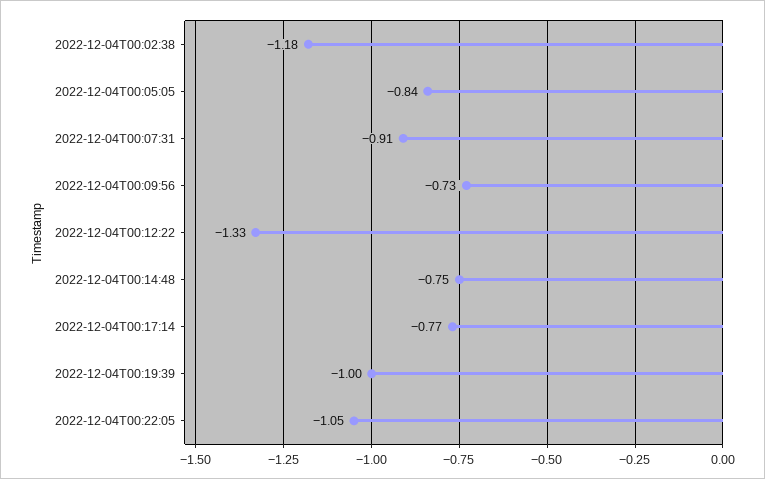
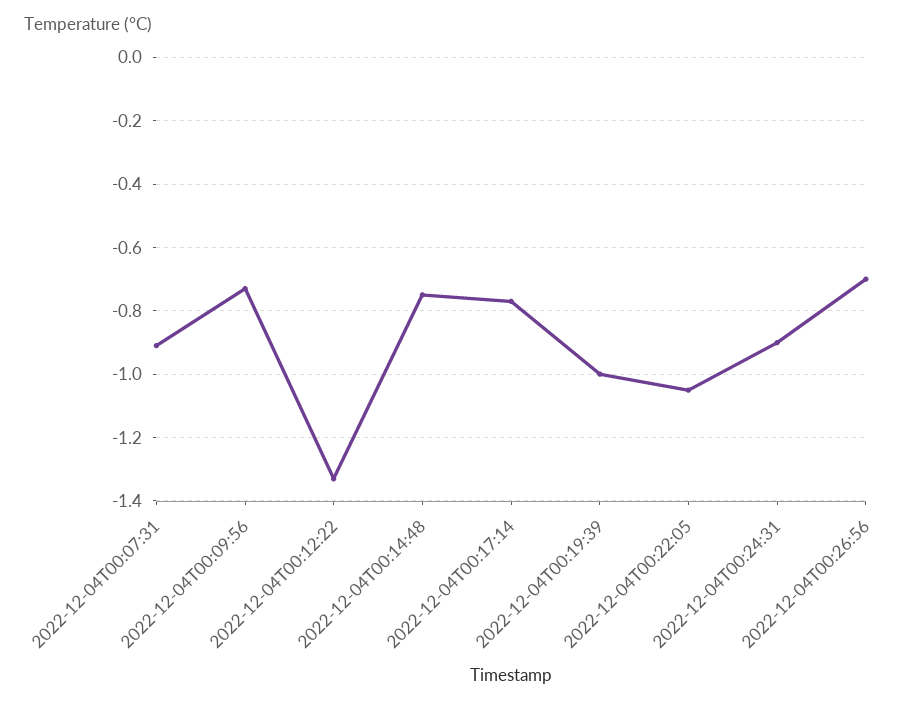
2022-12-04T00:02:38: -1.18 -> none
2022-12-04T00:05:05: -0.84 -> none
2022-12-04T00:24:31: none -> -0.9
2022-12-04T00:26:56: none -> -0.7

